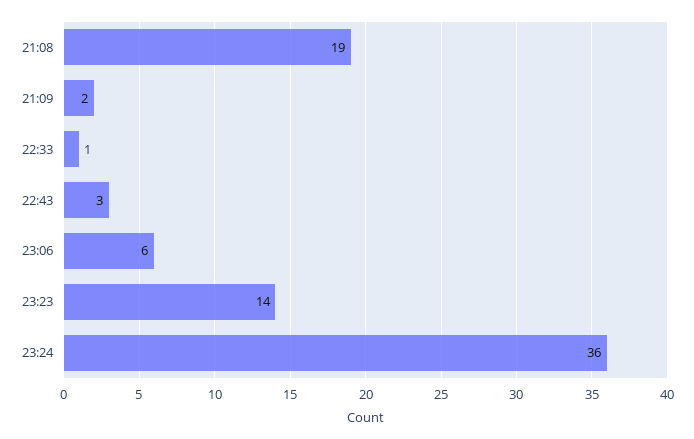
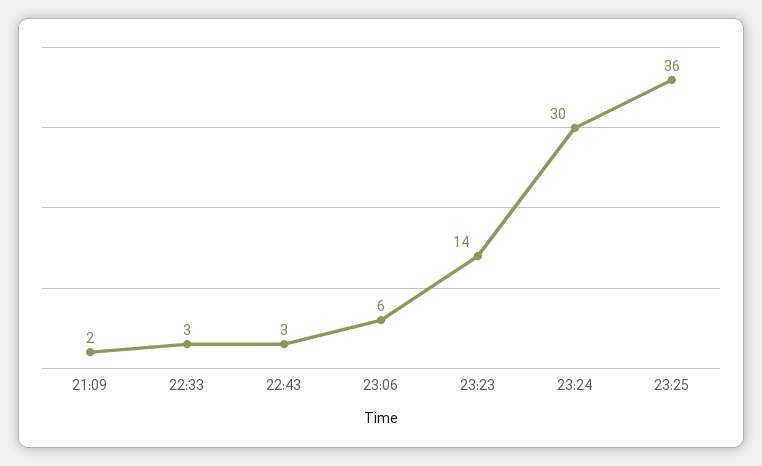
21:08: 19 -> none
22:33: 1 -> 3
23:24: 36 -> 30
23:25: none -> 36

